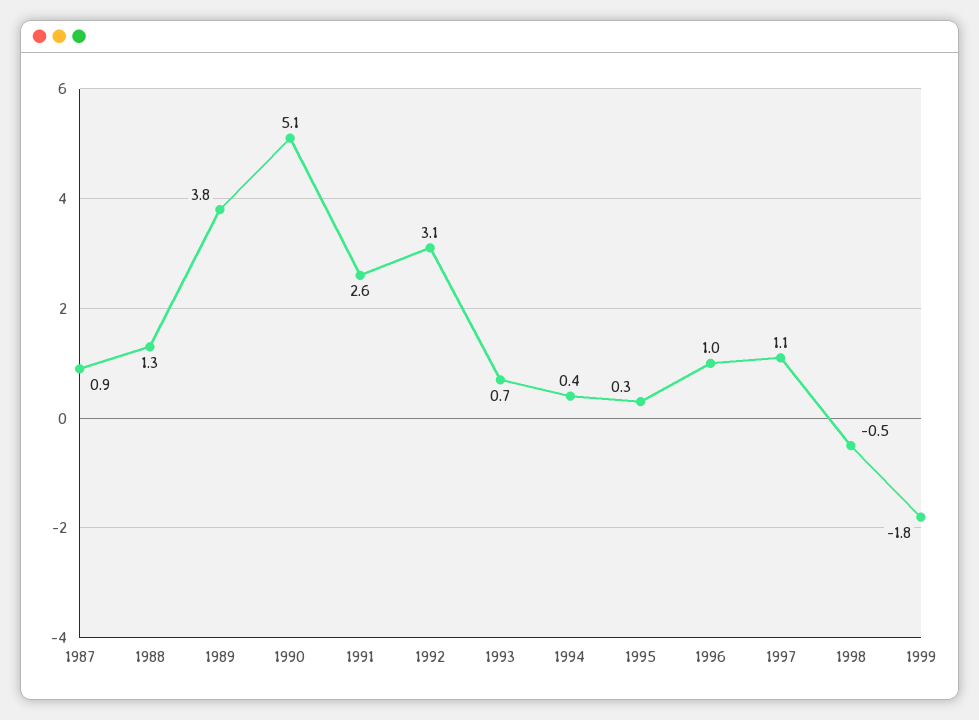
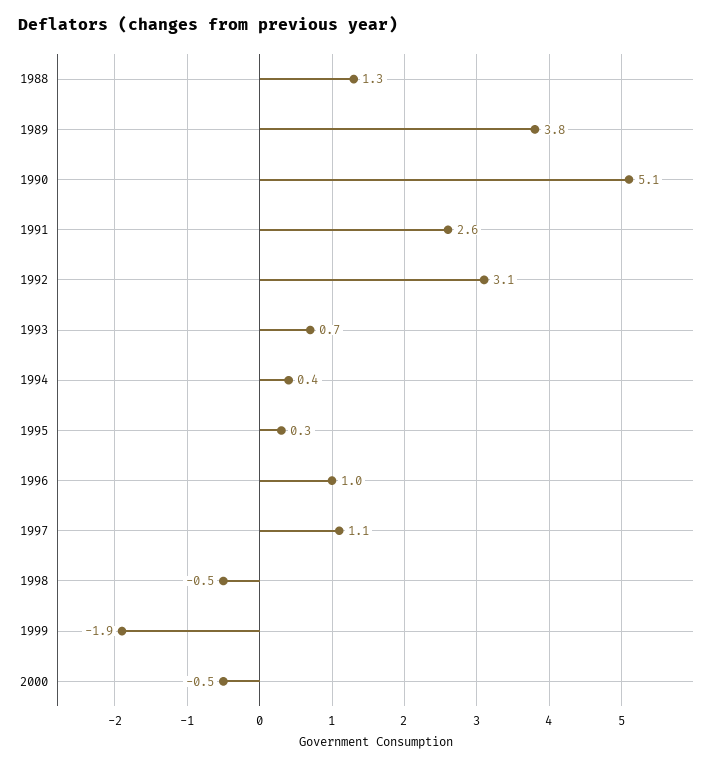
1987: 0.9 -> none
1999: -1.8 -> -1.9
2000: none -> -0.5

